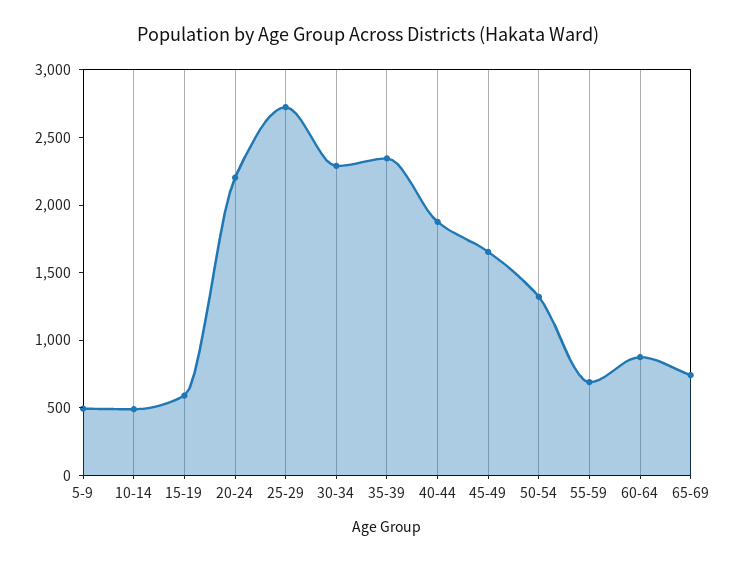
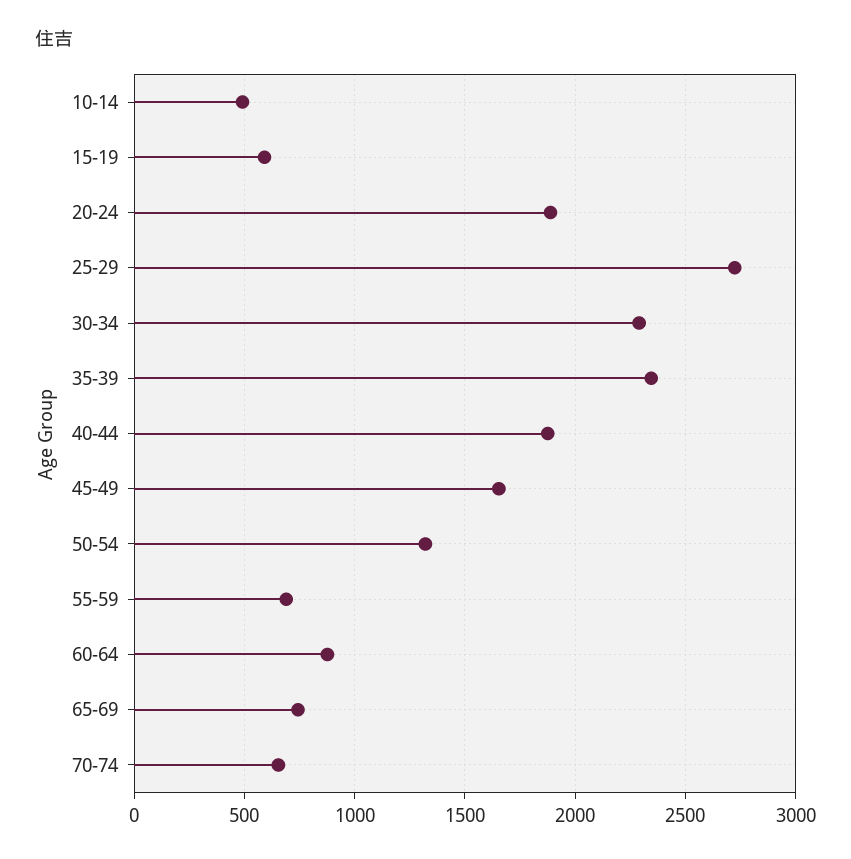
5-9: 500 -> none
20-24: 2200 -> 1900
70-74: none -> 650

